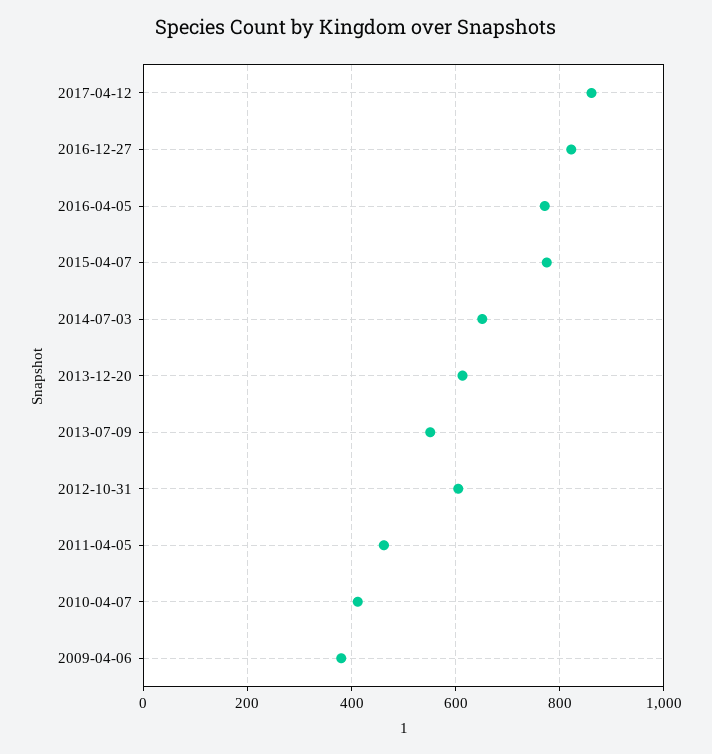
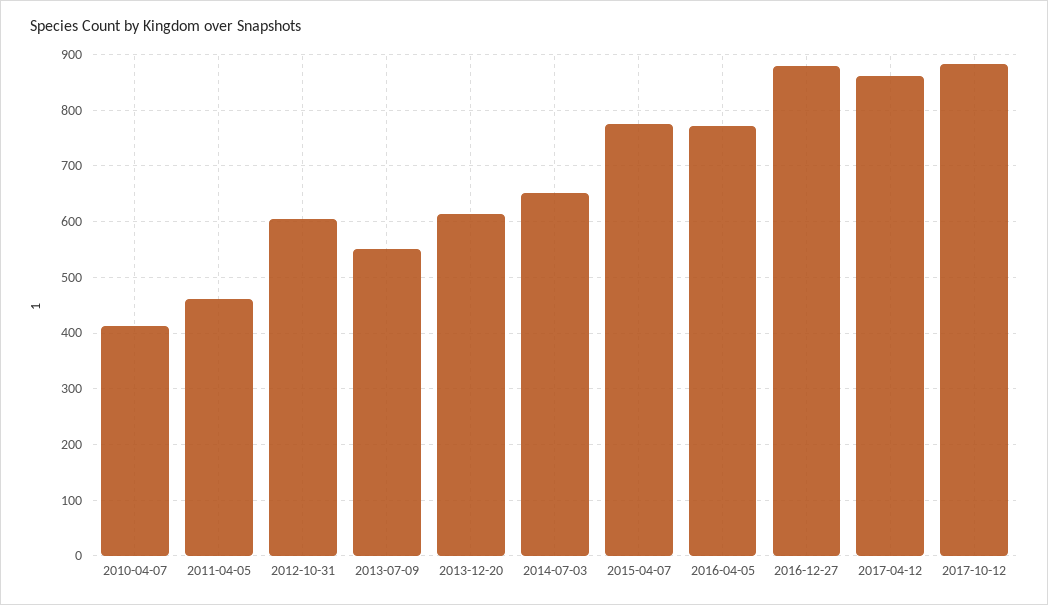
2016-12-27: 820 -> 880
2009-04-06: 380 -> none
2017-10-12: none -> 880

